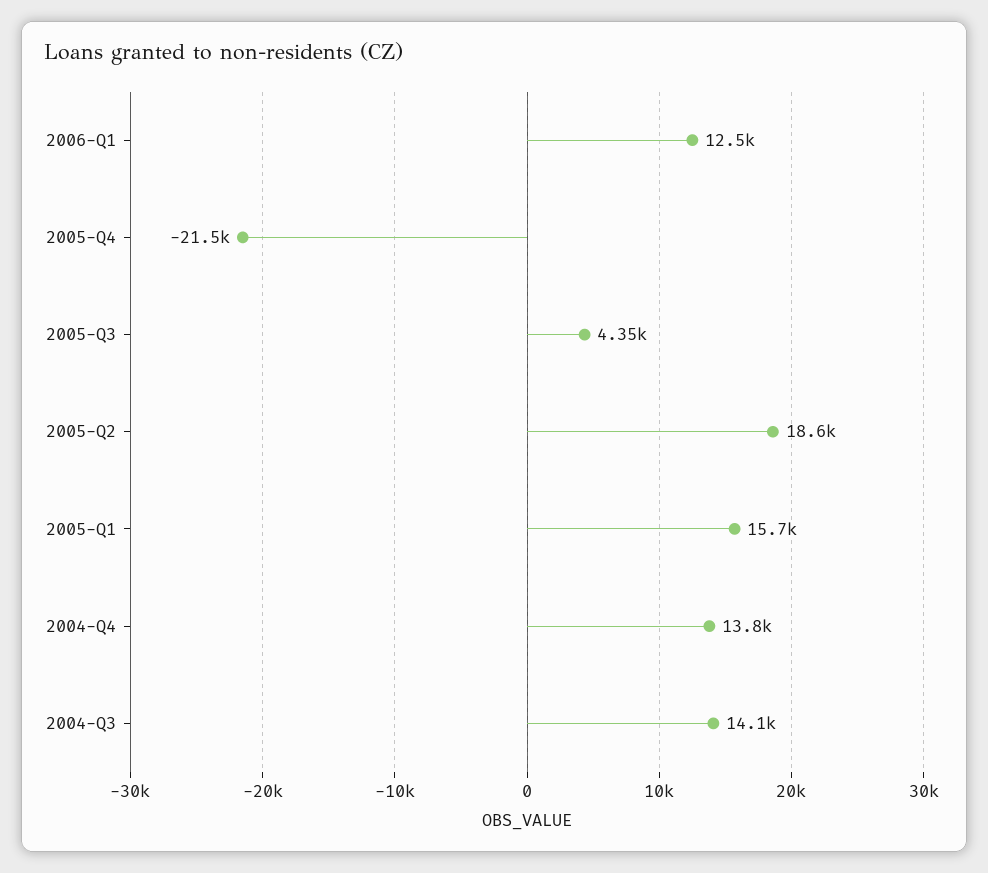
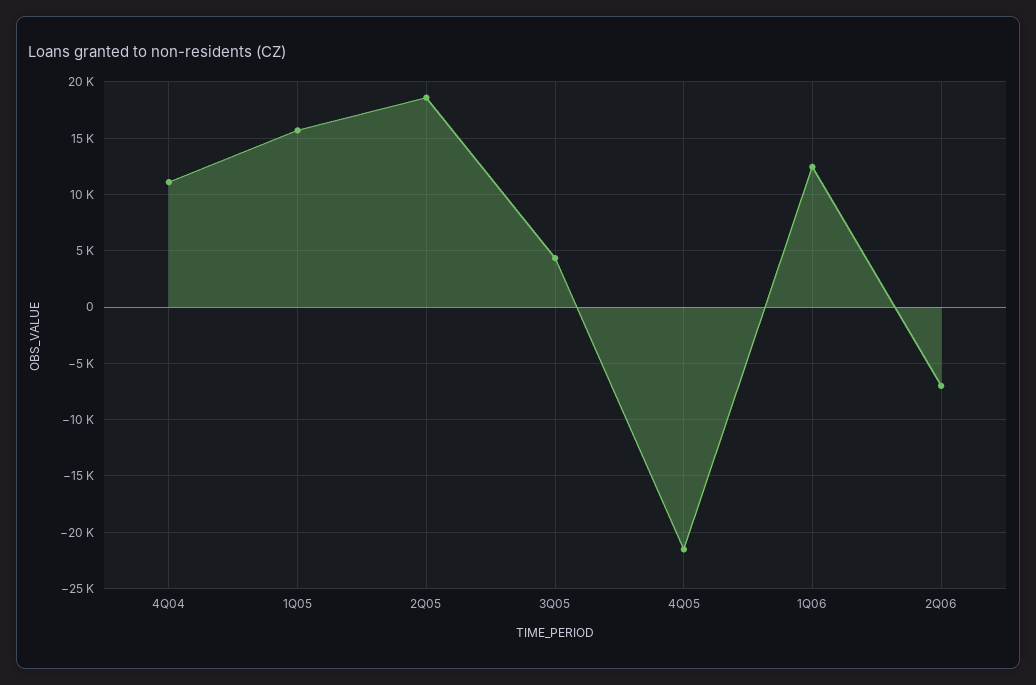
2004-Q4: 13800 -> 11000
2004-Q3: 14100 -> none
2Q06: none -> -7000

